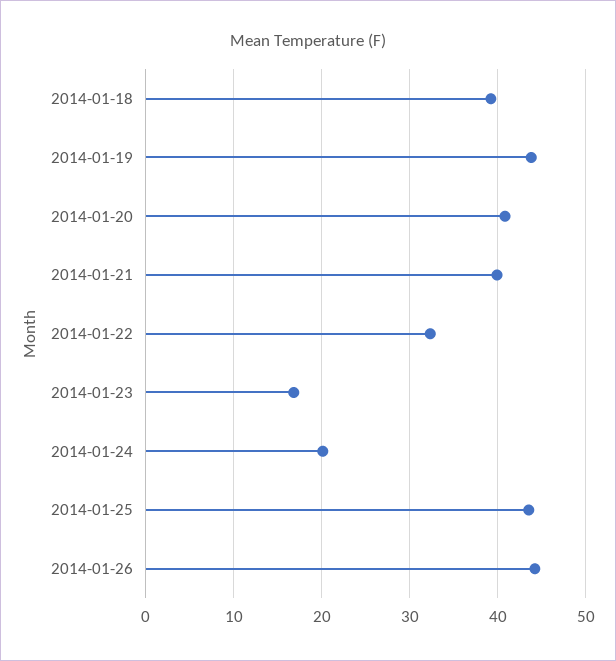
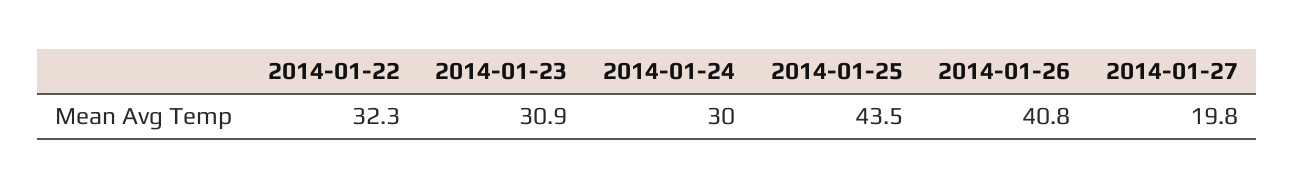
2014-01-18: 39 -> none
2014-01-19: 44 -> none
2014-01-20: 41 -> none
2014-01-21: 40 -> none
2014-01-23: 17 -> 30.9
2014-01-24: 20 -> 30
2014-01-26: 44 -> 40.8
2014-01-27: none -> 19.8

